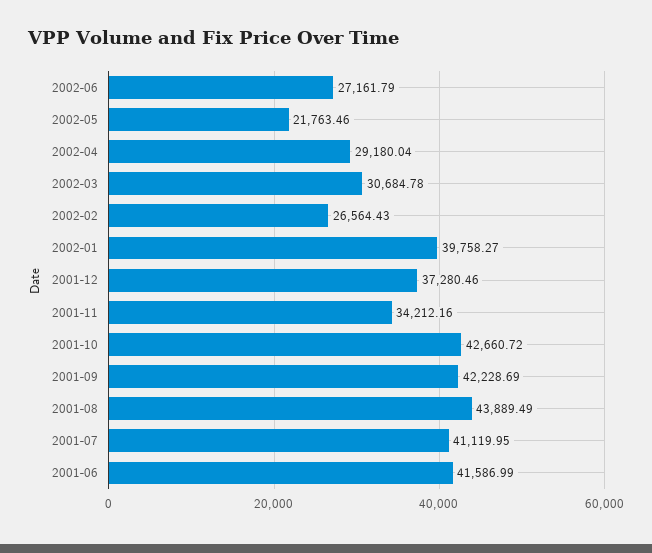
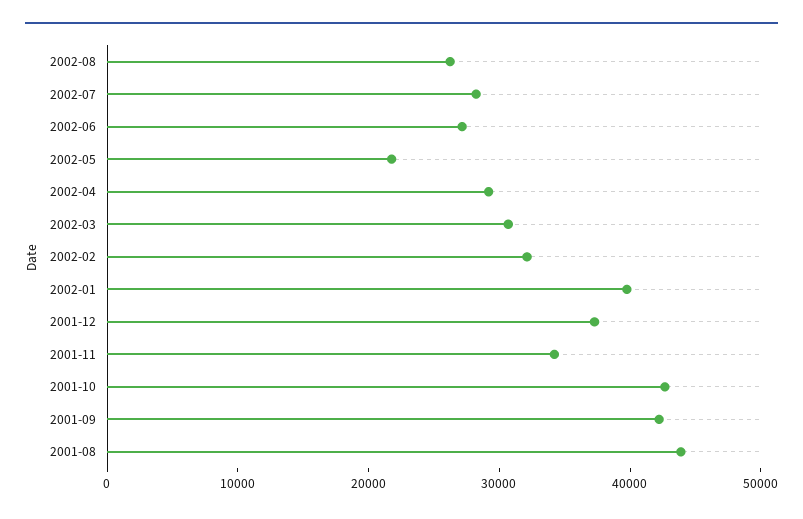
2002-02: 26564.43 -> 32000
2001-07: 41119.95 -> none
2001-06: 41586.99 -> none
2002-08: none -> 26000
2002-07: none -> 28000

